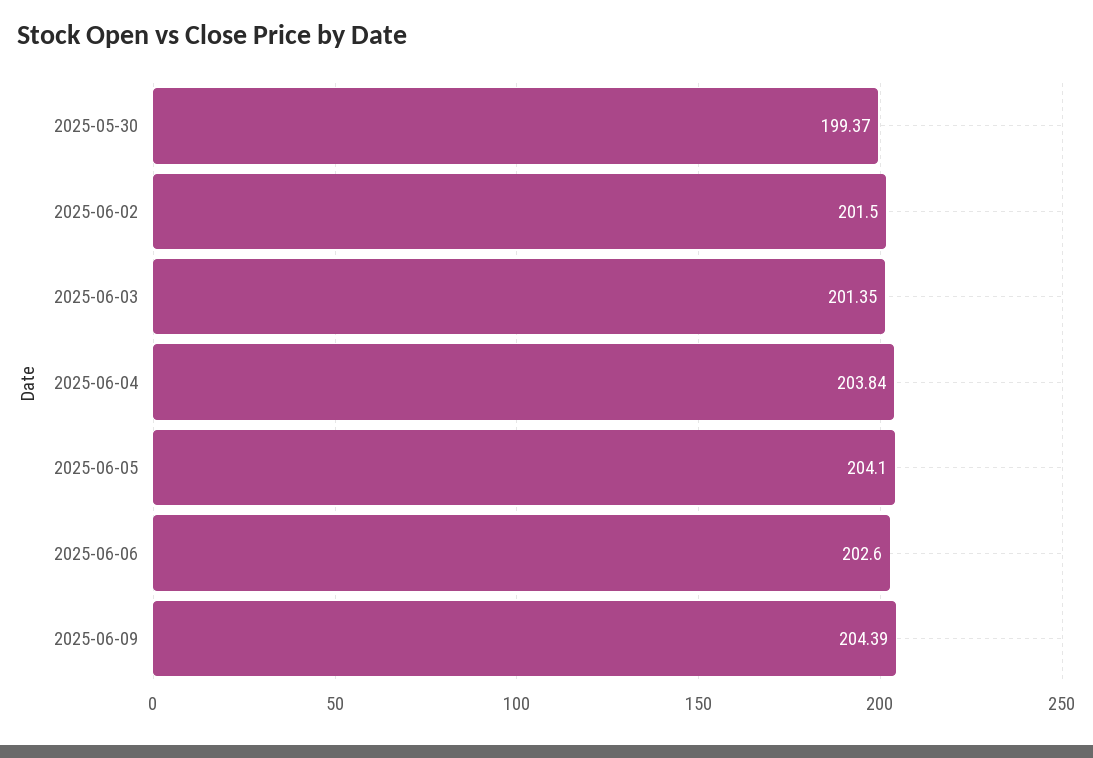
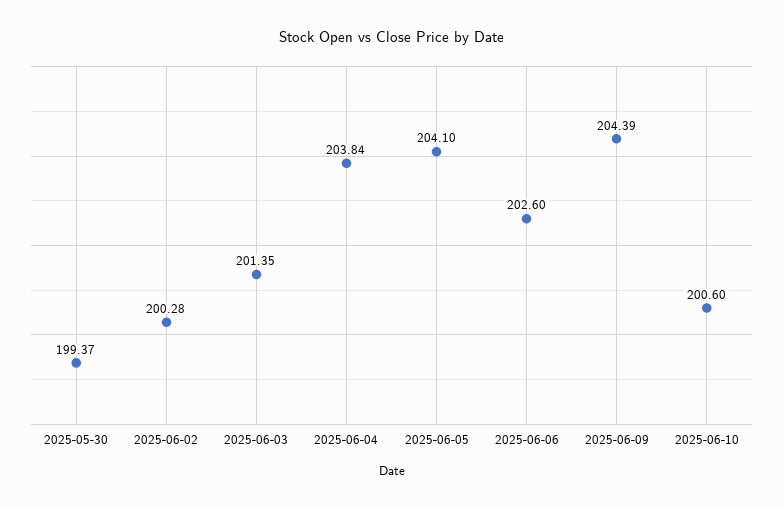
2025-06-02: 201.5 -> 200.28
2025-06-10: none -> 200.6

